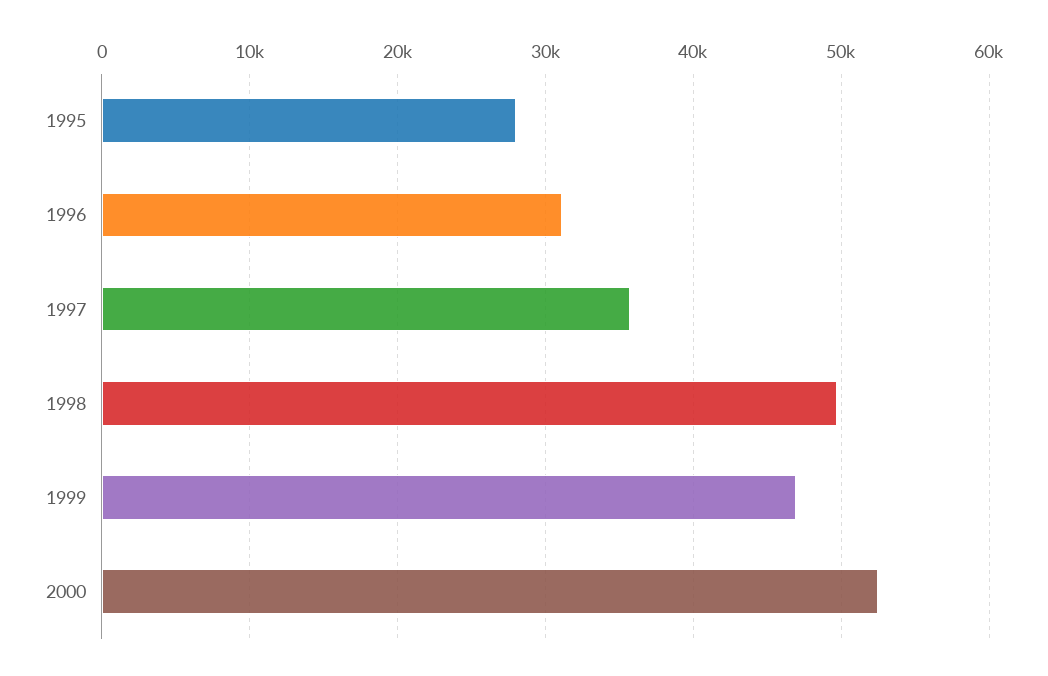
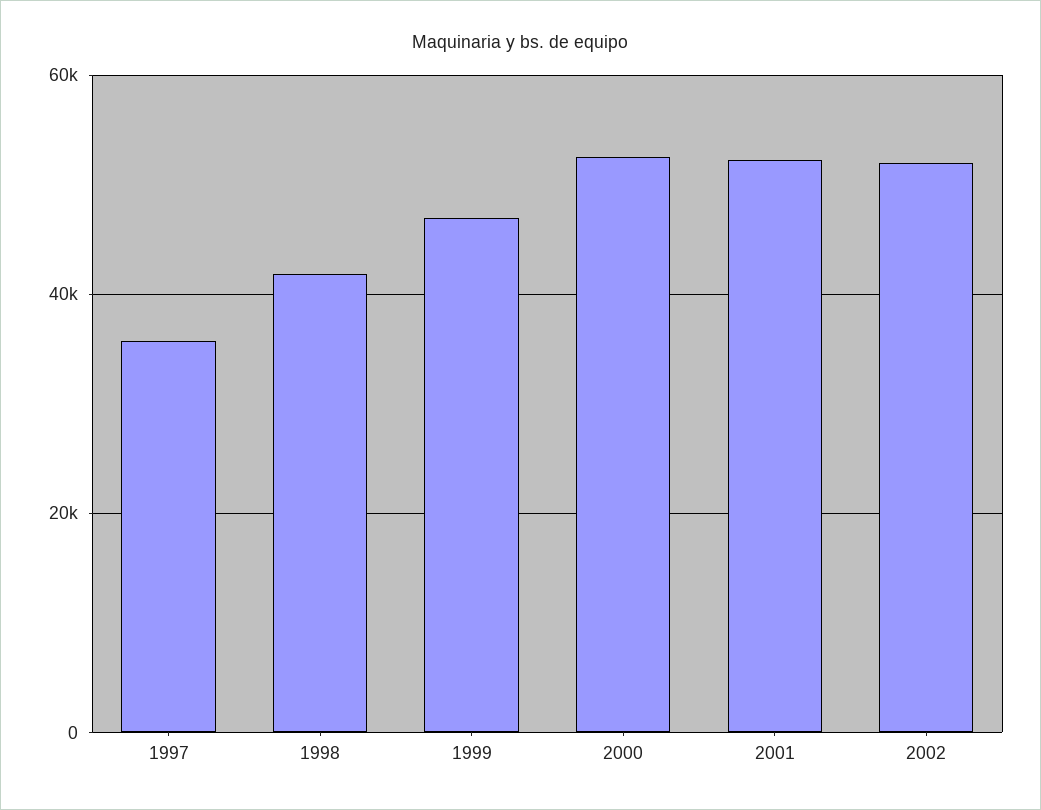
1995: 28000 -> none
1996: 31000 -> none
1998: 50000 -> 42000
2001: none -> 52000
2002: none -> 52000

